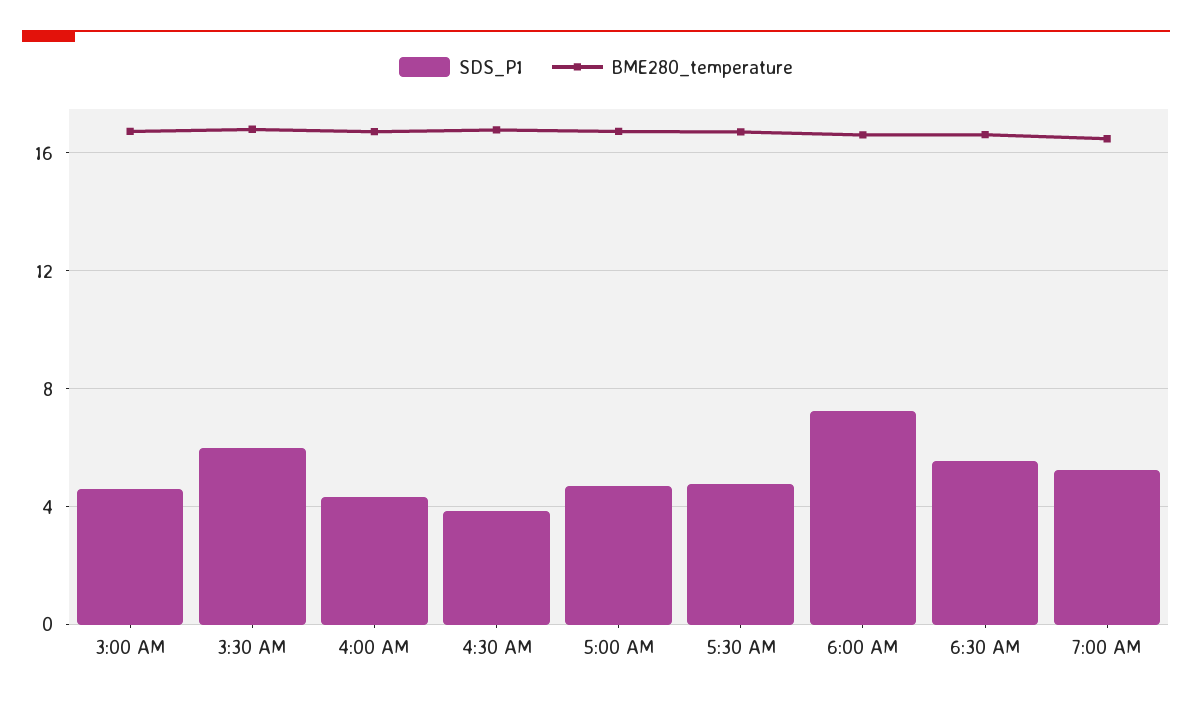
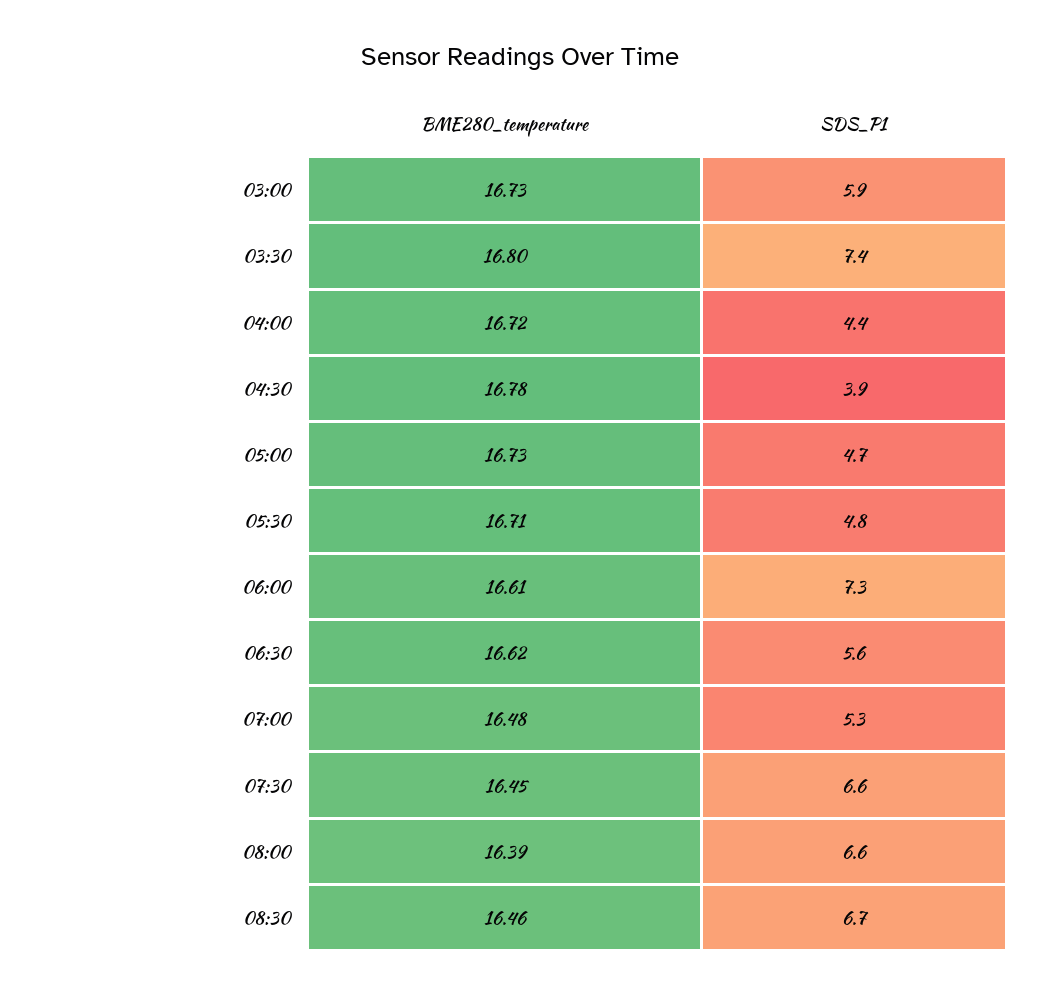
SDS_P1, 3:00 AM: 4.5 -> 5.9
SDS_P1, 3:30 AM: 6 -> 7.4
BME280_temperature, 07:30: none -> 16.45
SDS_P1, 07:30: none -> 6.6
BME280_temperature, 08:00: none -> 16.39
SDS_P1, 08:00: none -> 6.6
BME280_temperature, 08:30: none -> 16.46
SDS_P1, 08:30: none -> 6.7

